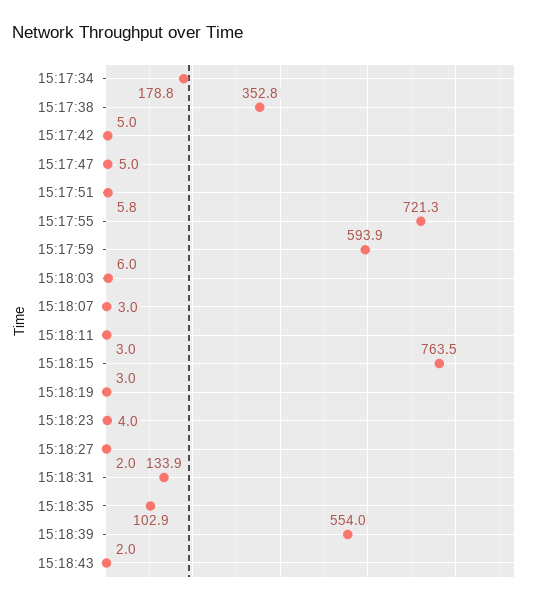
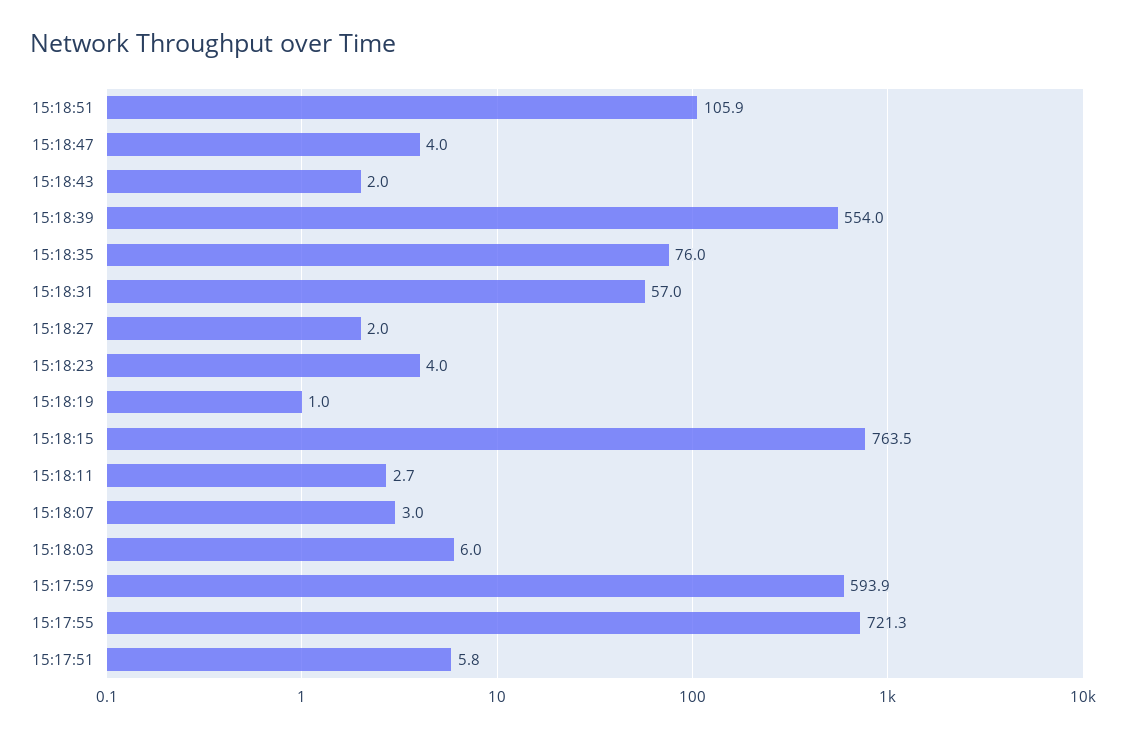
15:17:34: 178.8 -> none
15:17:38: 352.8 -> none
15:17:42: 5 -> none
15:17:47: 5 -> none
15:18:11: 3 -> 2.7
15:18:19: 3 -> 1
15:18:31: 133.9 -> 57
15:18:35: 102.9 -> 76
15:18:51: none -> 105.9
15:18:47: none -> 4

